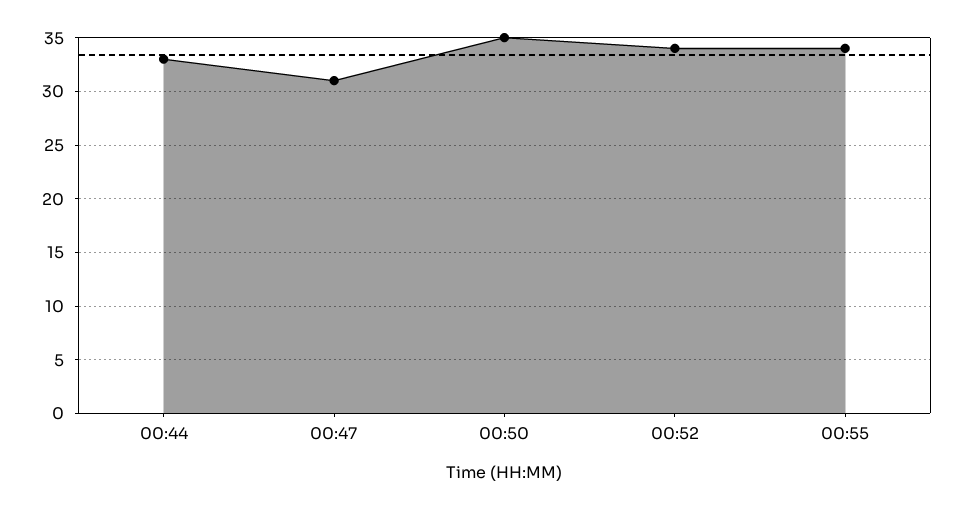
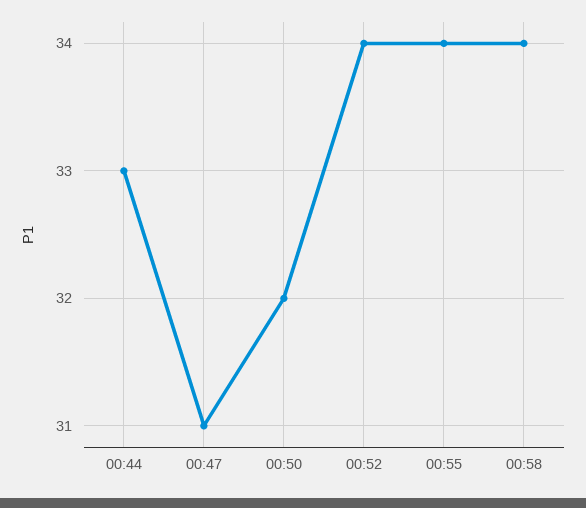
00:50: 35 -> 32
00:58: none -> 34

